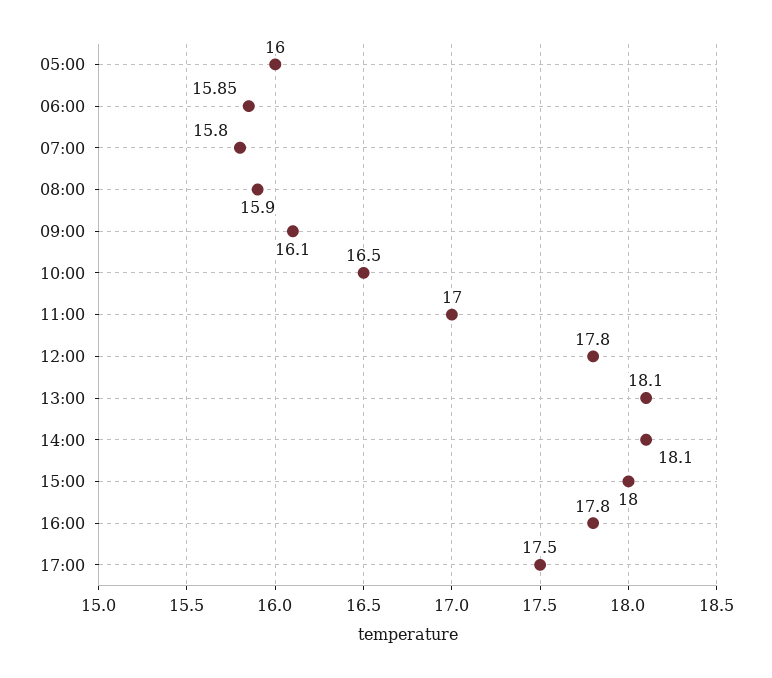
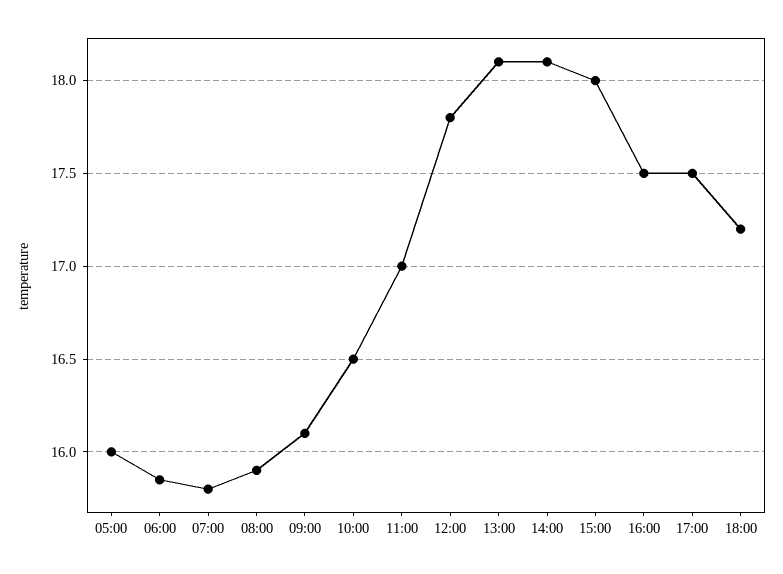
16:00: 17.8 -> 17.5
18:00: none -> 17.2

